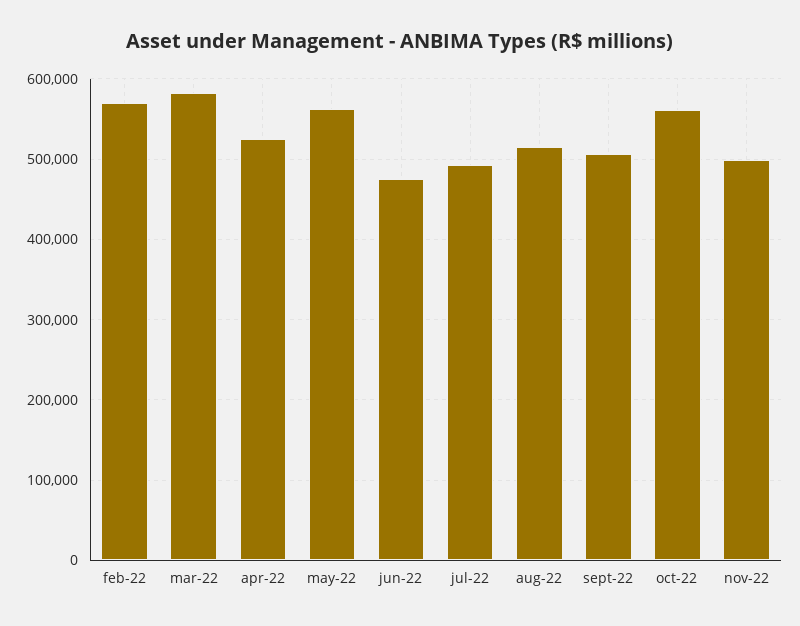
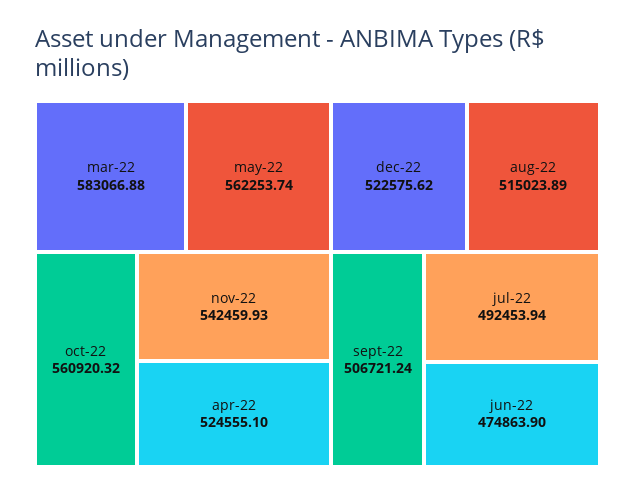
feb-22: 570000 -> none
nov-22: 500000 -> 542459.93
dec-22: none -> 522575.62

